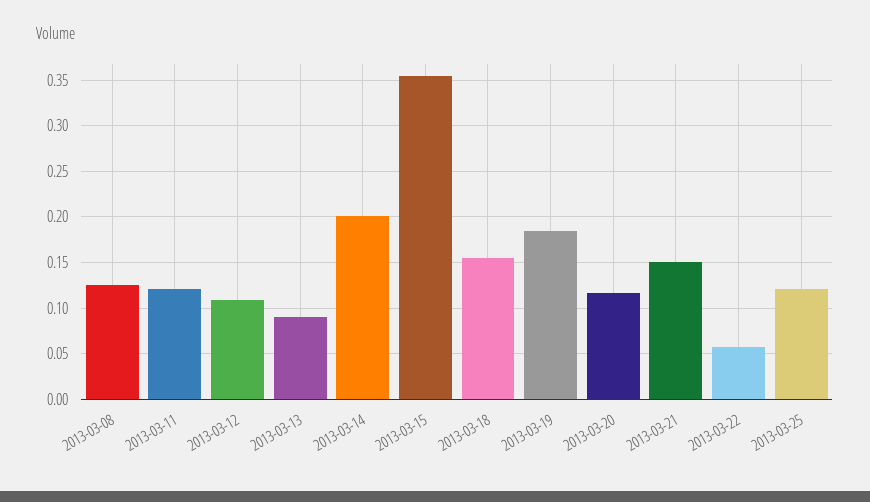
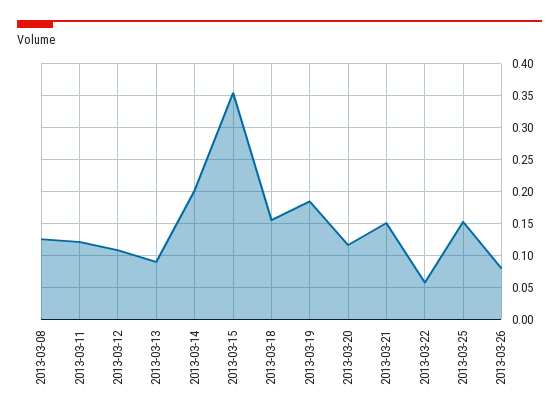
2013-03-25: 0.12 -> 0.15
2013-03-26: none -> 0.08

